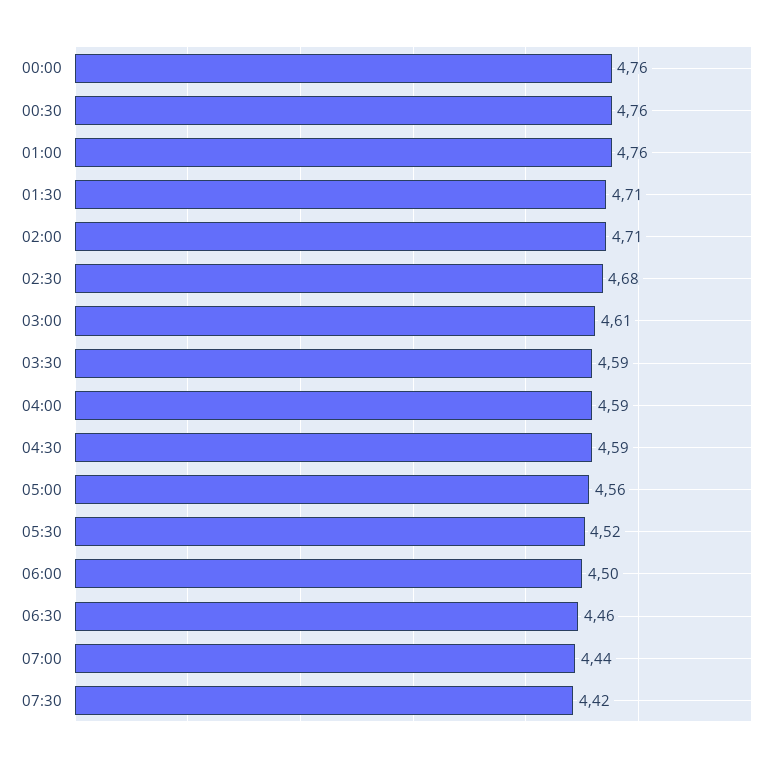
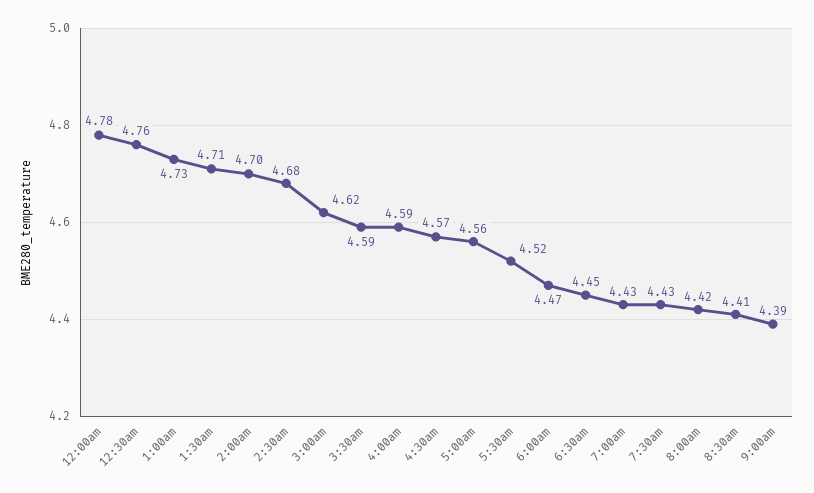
00:00: 4.76 -> 4.78
01:00: 4.76 -> 4.73
02:00: 4.71 -> 4.7
03:00: 4.61 -> 4.62
04:30: 4.59 -> 4.57
06:00: 4.5 -> 4.47
06:30: 4.46 -> 4.45
07:00: 4.44 -> 4.43
07:30: 4.42 -> 4.43
8:00am: none -> 4.42
8:30am: none -> 4.41
9:00am: none -> 4.39

